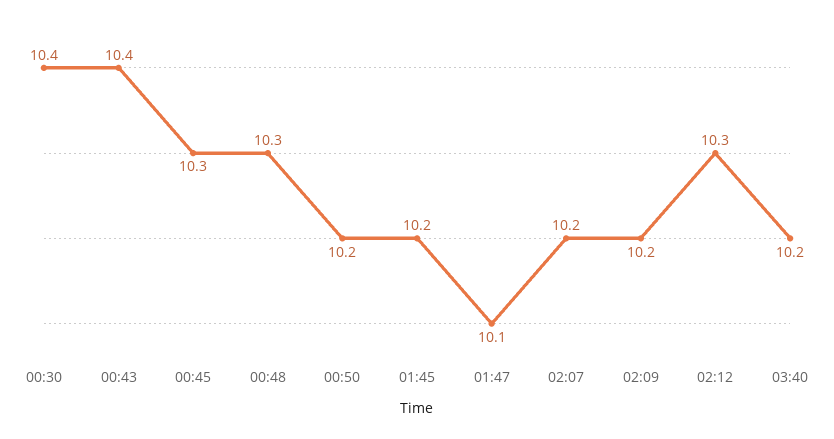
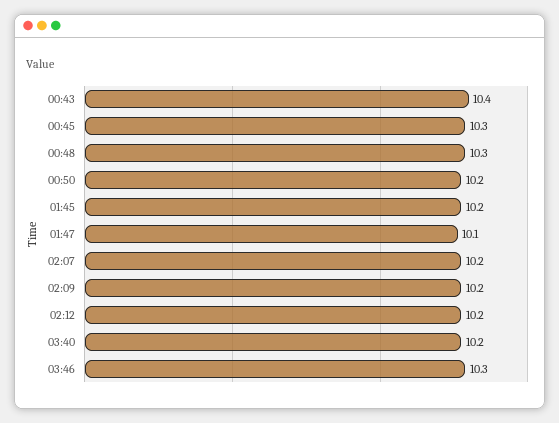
00:30: 10.4 -> none
02:12: 10.3 -> 10.2
03:46: none -> 10.3

